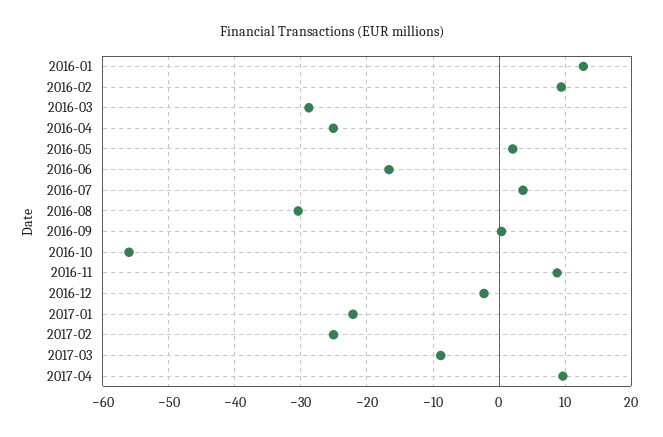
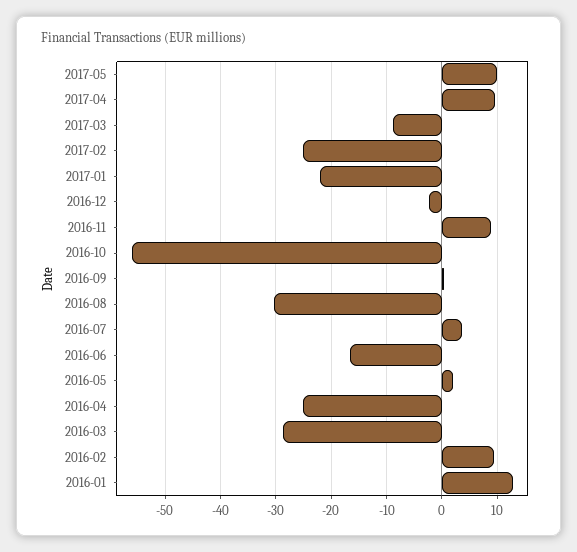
2017-05: none -> 10

